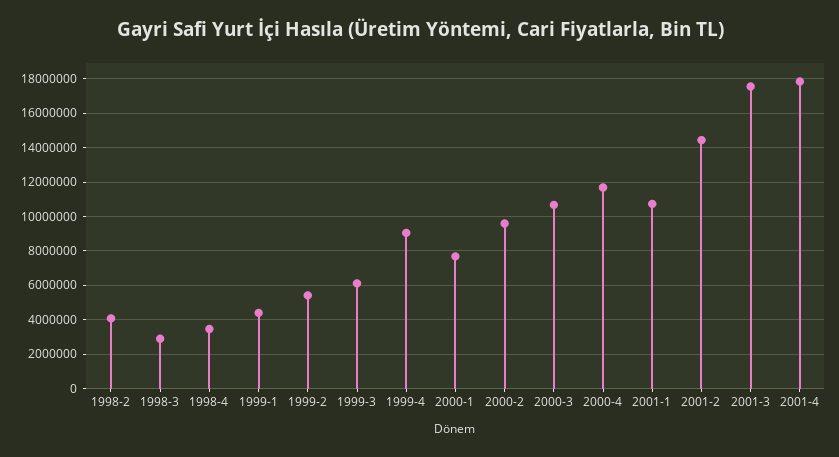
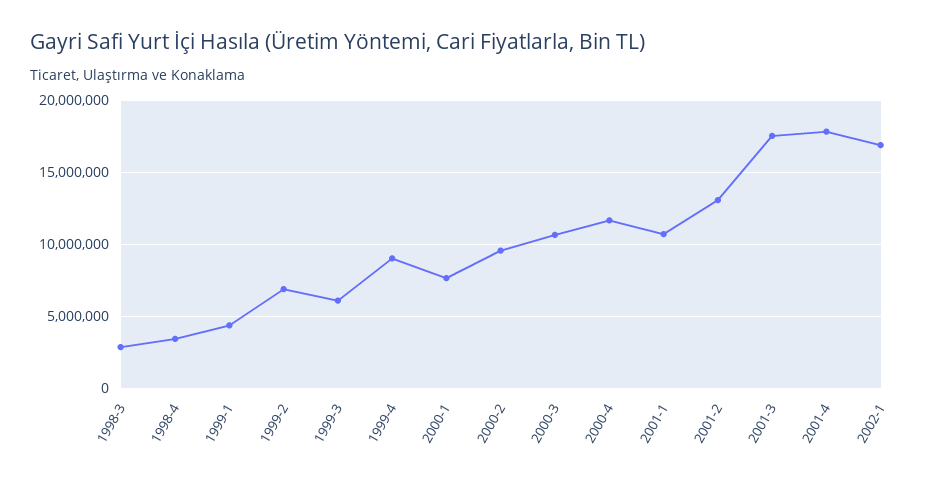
1998-2: 4000000 -> none
1999-2: 5500000 -> 7000000
2001-2: 14500000 -> 13000000
2002-1: none -> 17000000

